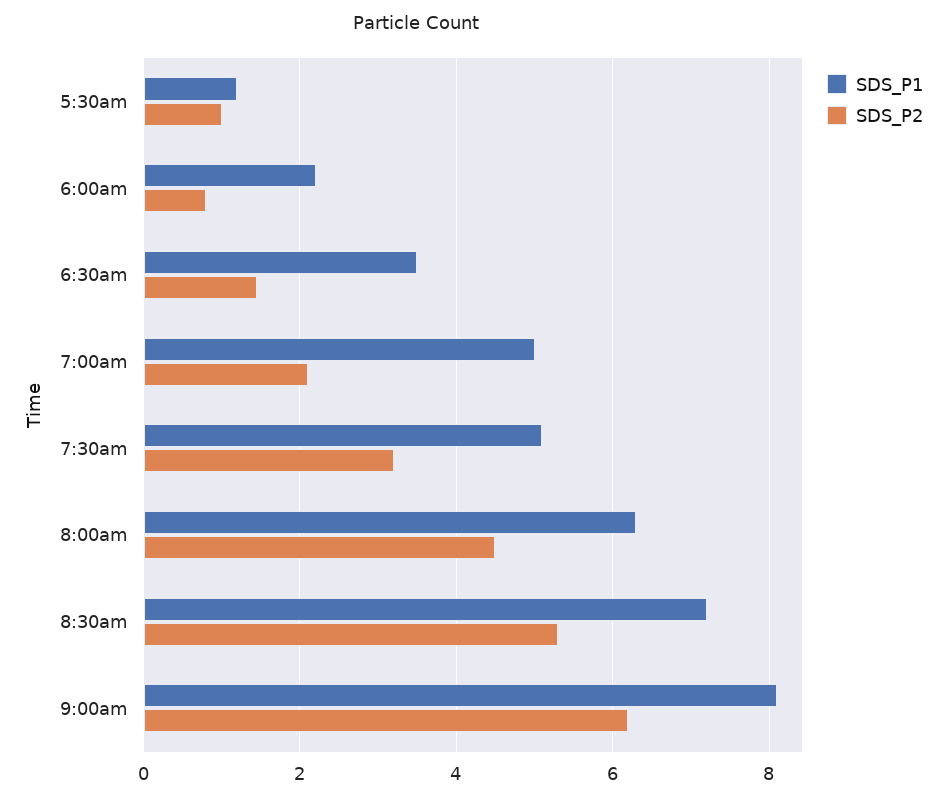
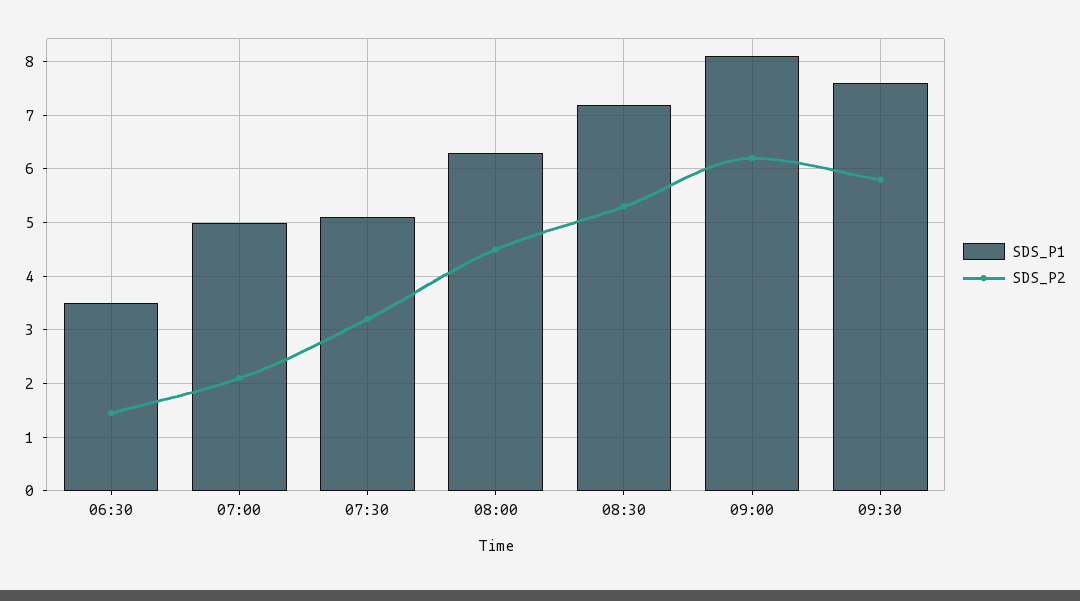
SDS_P1, 5:30am: 1.2 -> none
SDS_P2, 5:30am: 1 -> none
SDS_P1, 6:00am: 2.2 -> none
SDS_P2, 6:00am: 0.8 -> none
SDS_P1, 09:30: none -> 7.6
SDS_P2, 09:30: none -> 5.8

